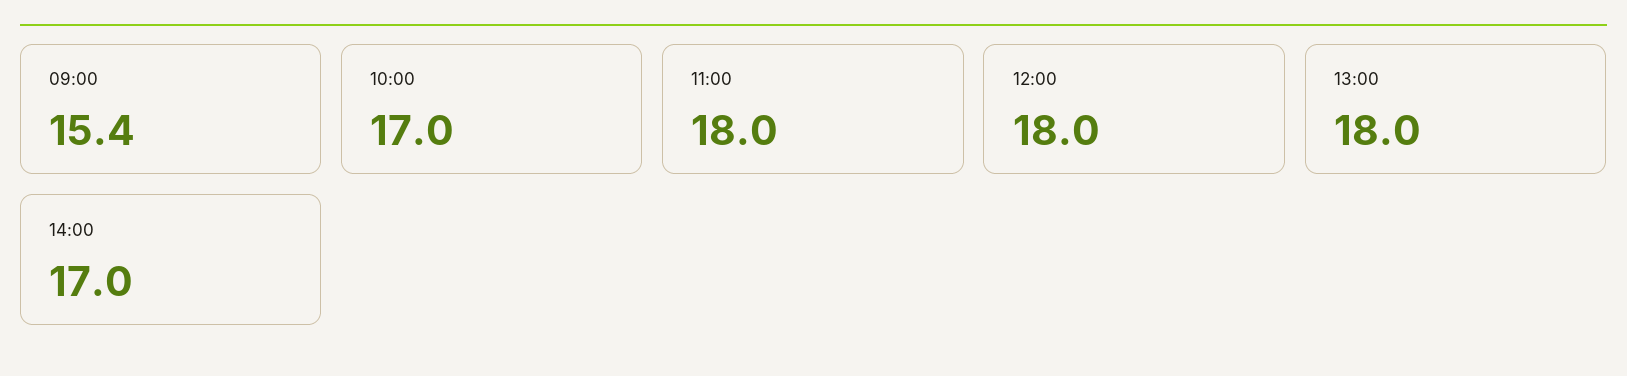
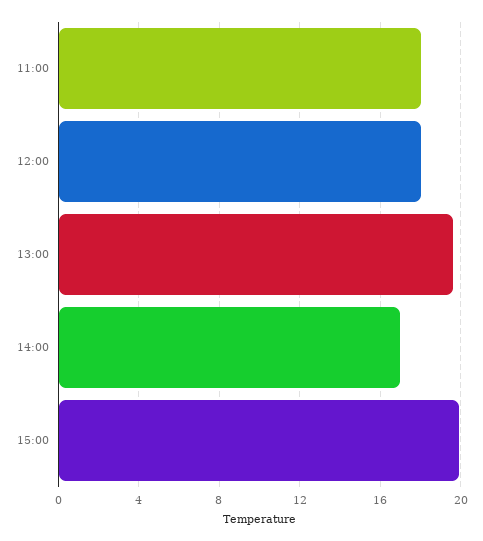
09:00: 15.4 -> none
10:00: 17 -> none
13:00: 18 -> 19.5
15:00: none -> 20

